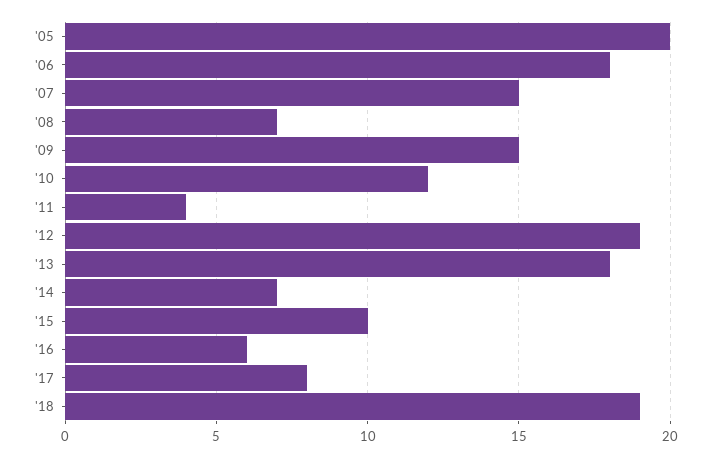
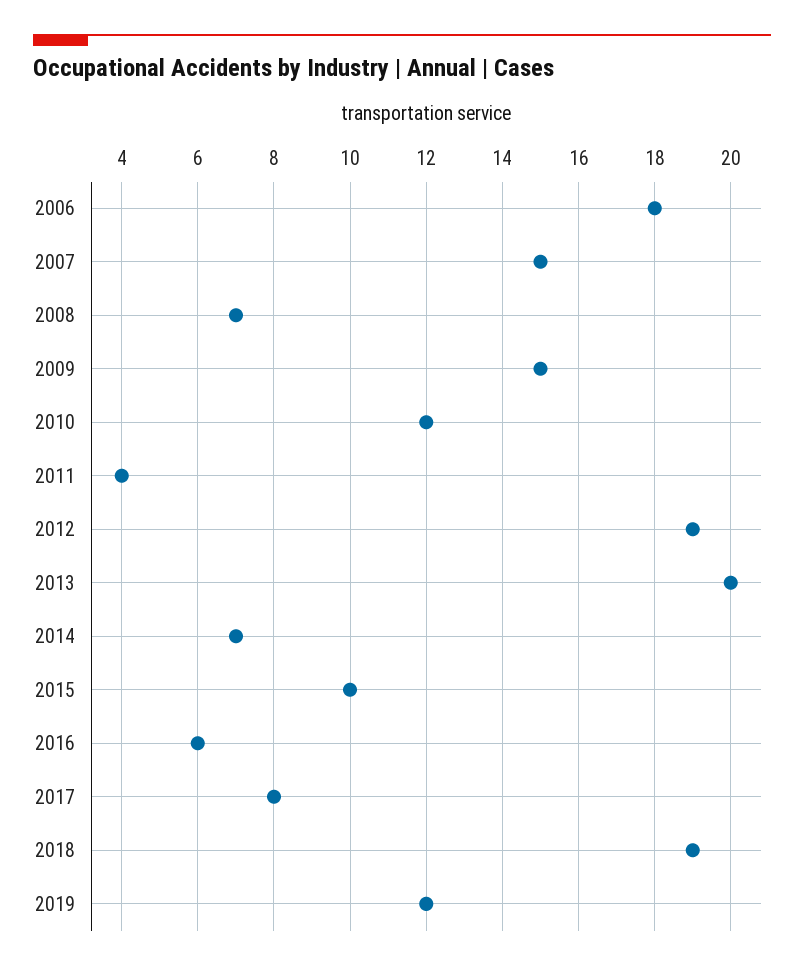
'05: 20 -> none
'13: 18 -> 20
2019: none -> 12

